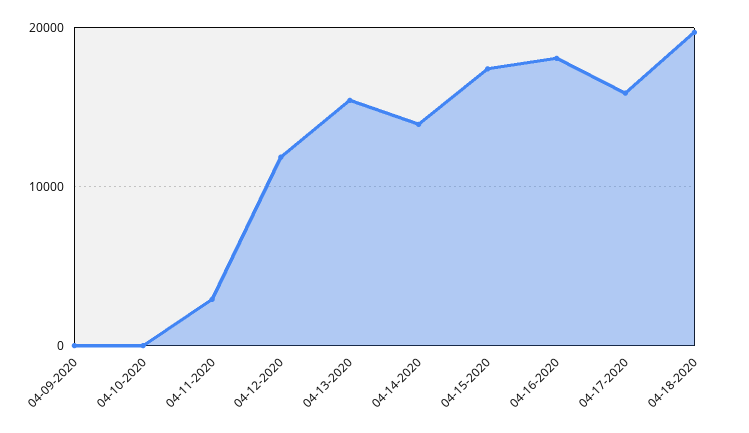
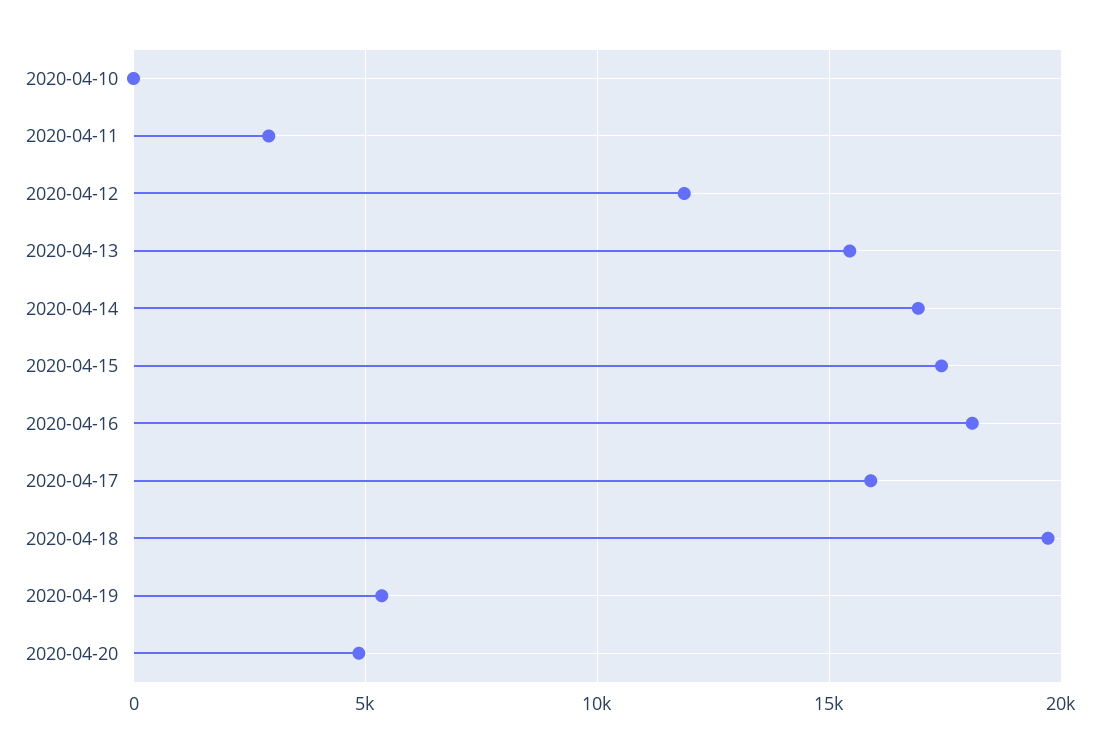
04-09-2020: 0 -> none
04-14-2020: 14000 -> 17000
2020-04-19: none -> 5500
2020-04-20: none -> 5000

